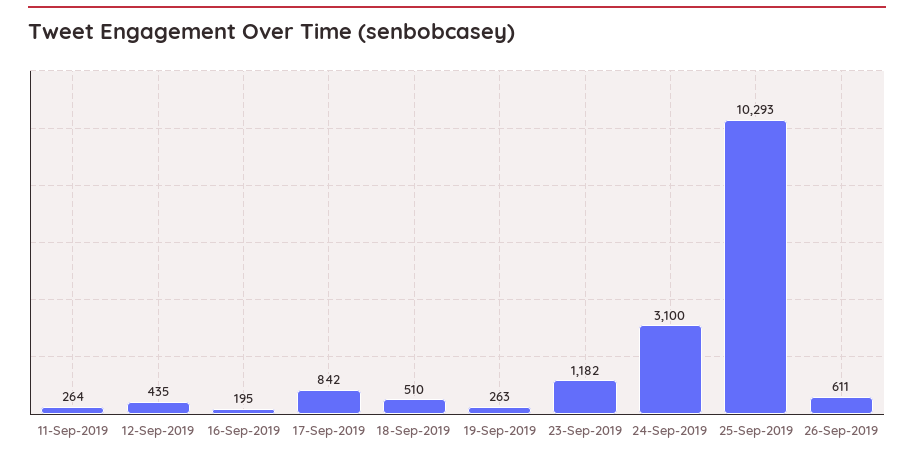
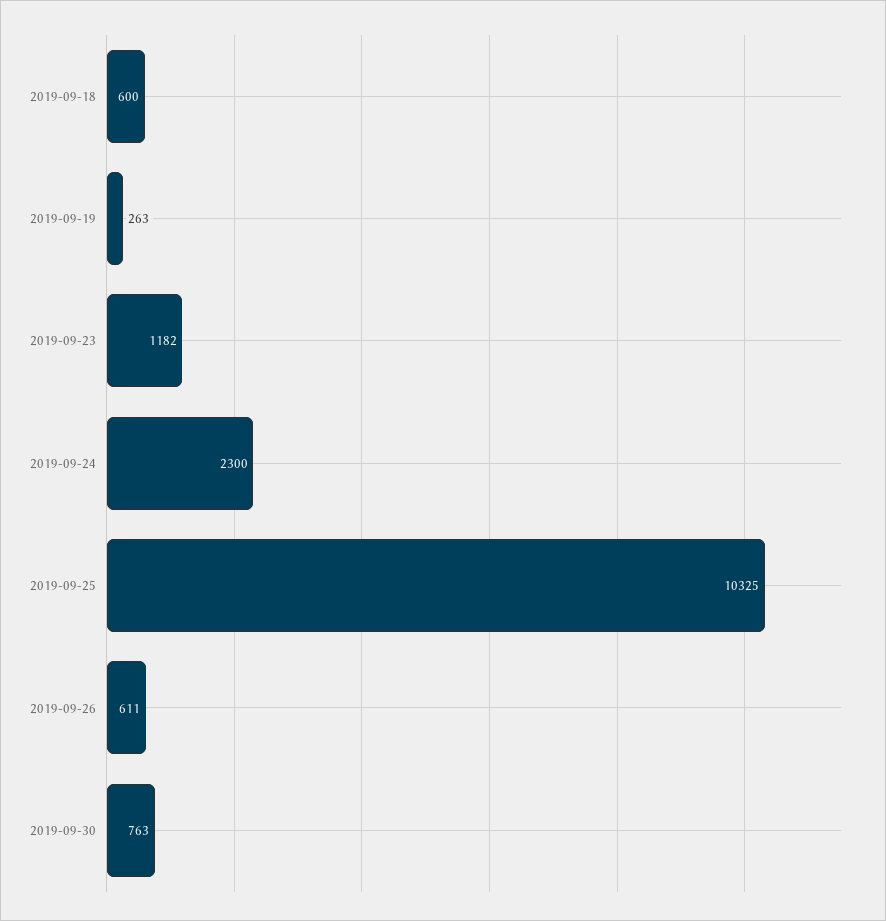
11-Sep-2019: 264 -> none
12-Sep-2019: 435 -> none
16-Sep-2019: 195 -> none
17-Sep-2019: 842 -> none
18-Sep-2019: 510 -> 600
24-Sep-2019: 3100 -> 2300
25-Sep-2019: 10293 -> 10325
2019-09-30: none -> 763

